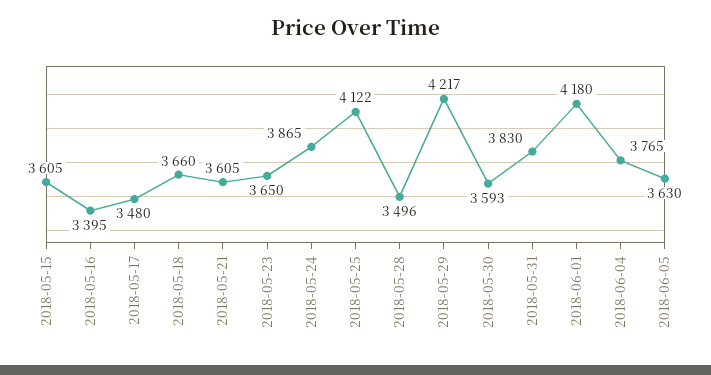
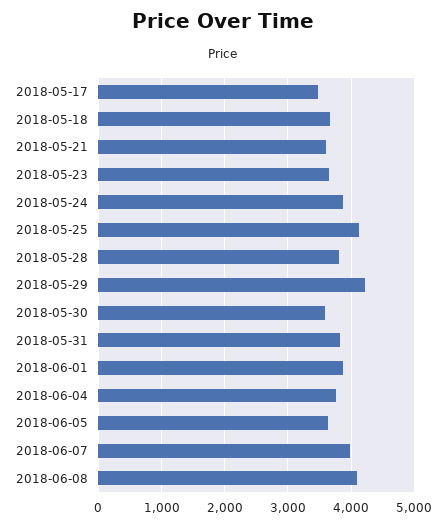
2018-05-15: 3605 -> none
2018-05-16: 3395 -> none
2018-05-28: 3496 -> 3800
2018-06-01: 4180 -> 3900
2018-06-07: none -> 4000
2018-06-08: none -> 4100

